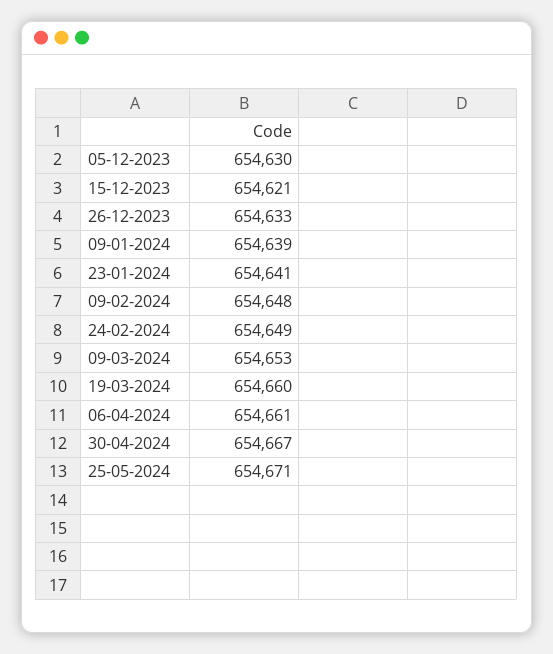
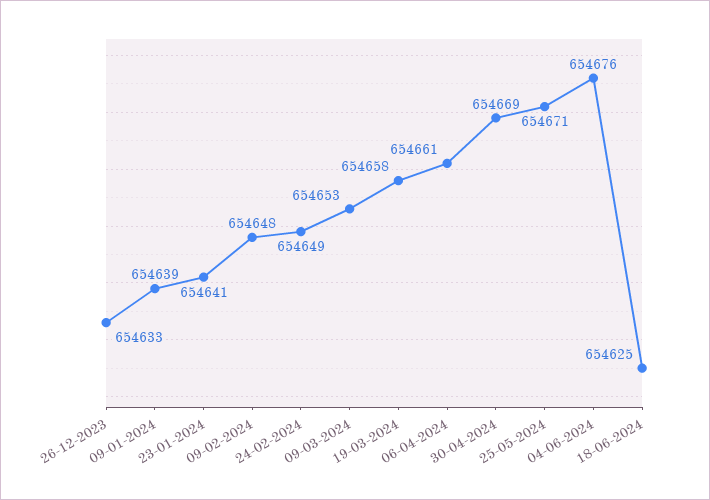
05-12-2023: 654630 -> none
15-12-2023: 654621 -> none
19-03-2024: 654660 -> 654658
30-04-2024: 654667 -> 654669
04-06-2024: none -> 654676
18-06-2024: none -> 654625

